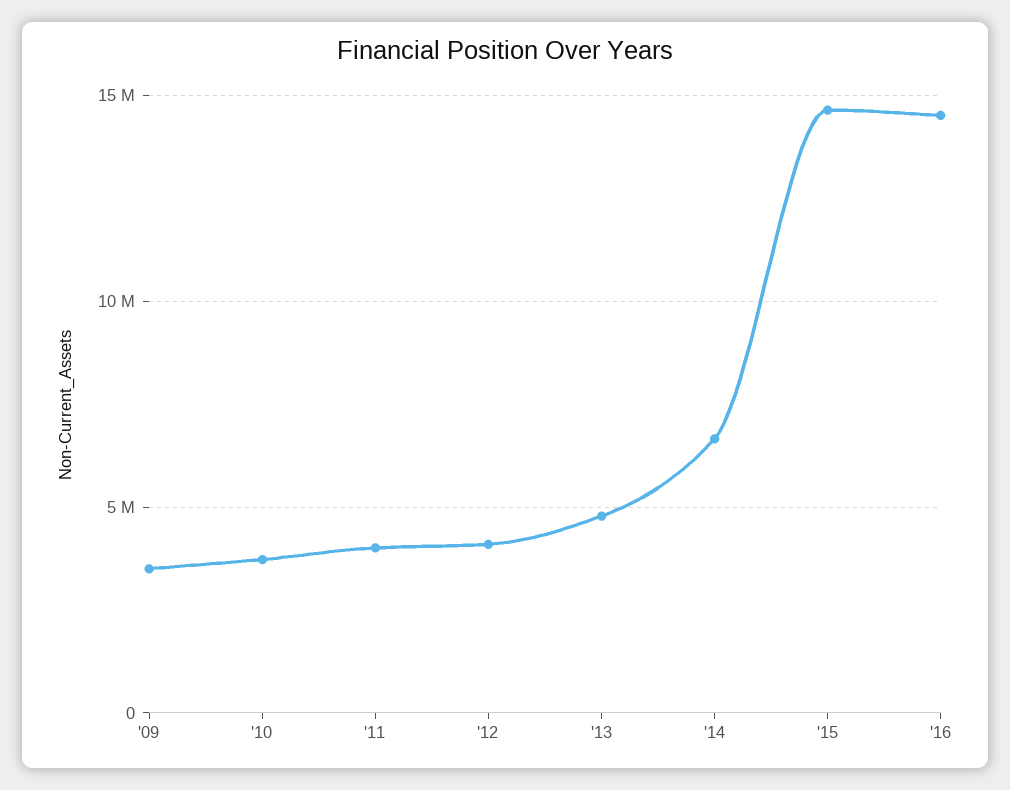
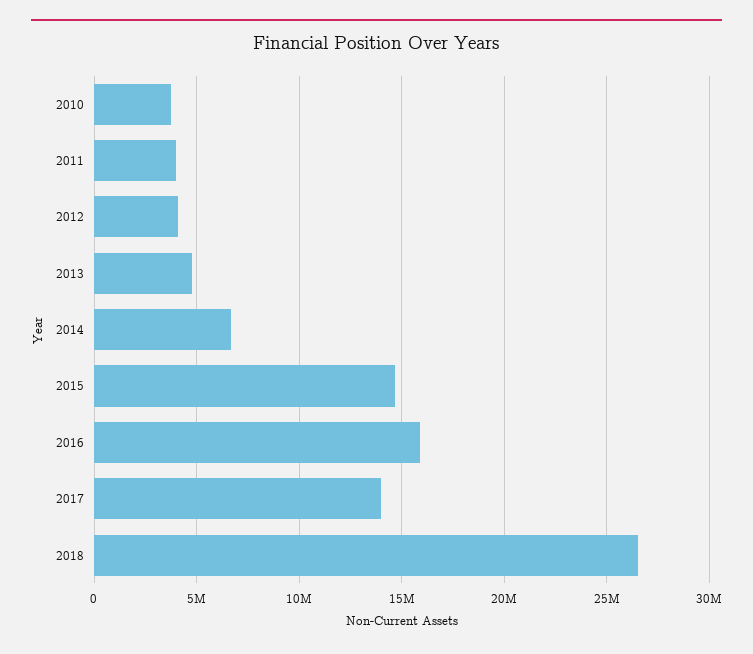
'09: 3500000 -> none
'16: 14500000 -> 16000000
2017: none -> 14000000
2018: none -> 26500000

